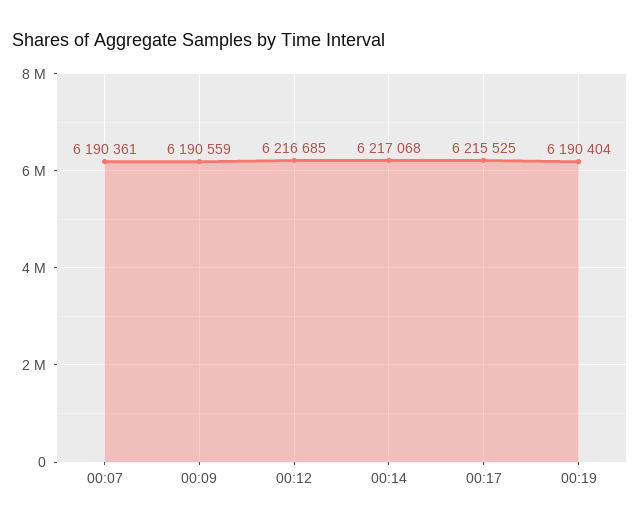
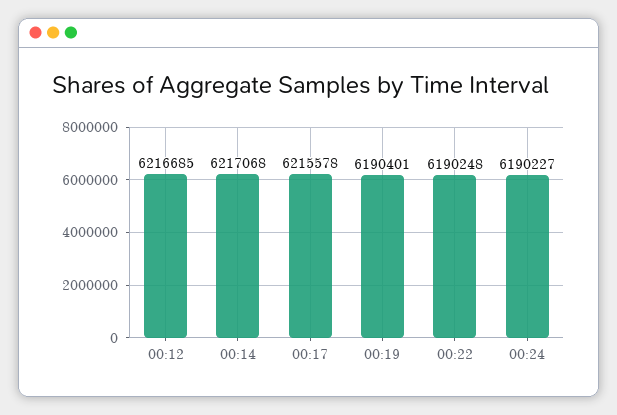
00:07: 6190361 -> none
00:09: 6190559 -> none
00:17: 6215525 -> 6215578
00:19: 6190404 -> 6190401
00:22: none -> 6190248
00:24: none -> 6190227

